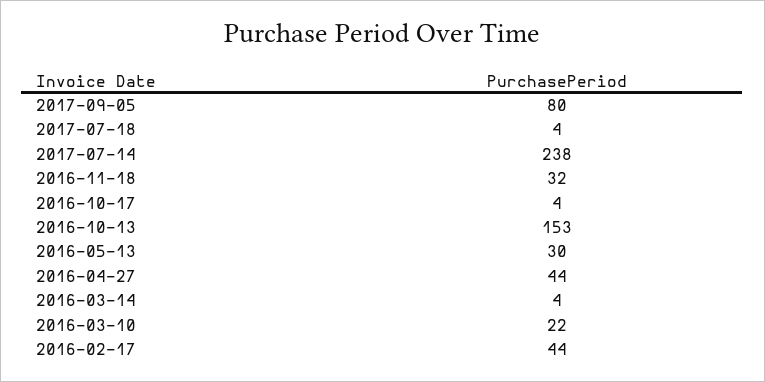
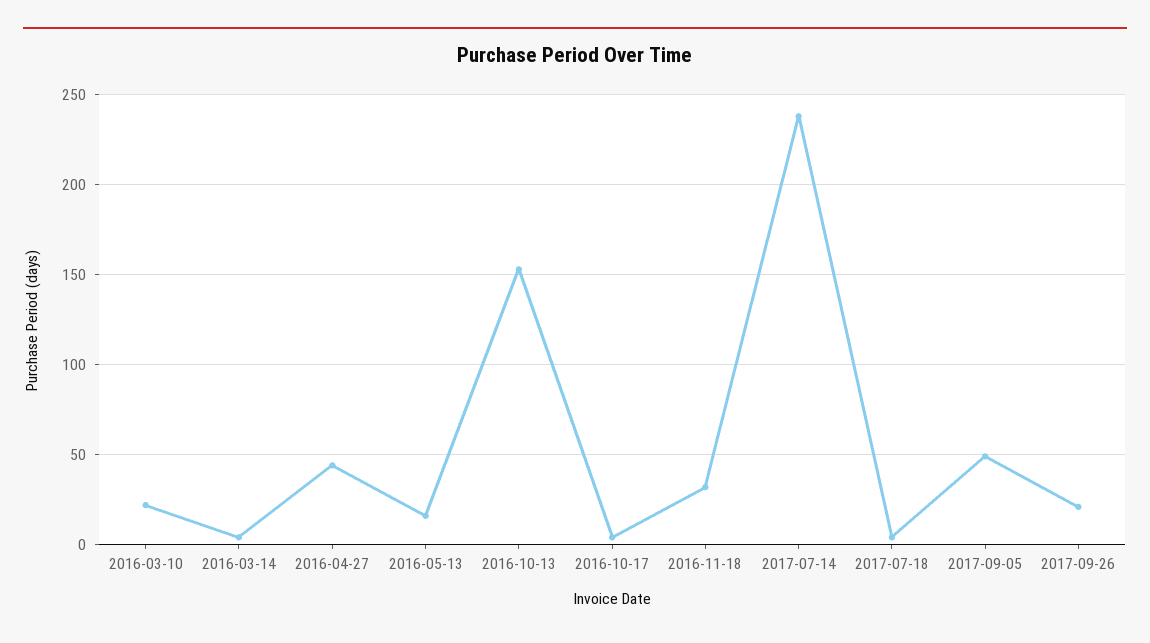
2017-09-05: 80 -> 50
2016-05-13: 30 -> 15
2016-02-17: 44 -> none
2017-09-26: none -> 20

